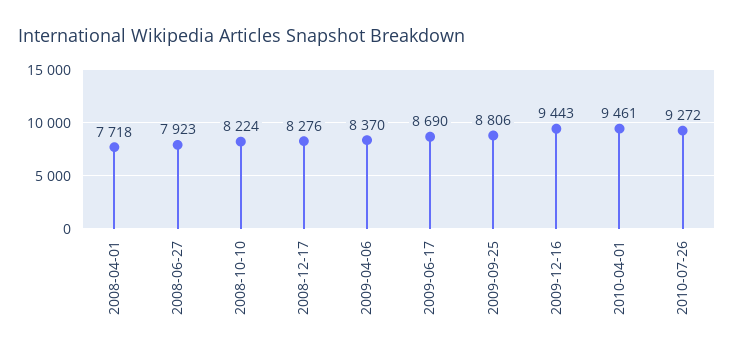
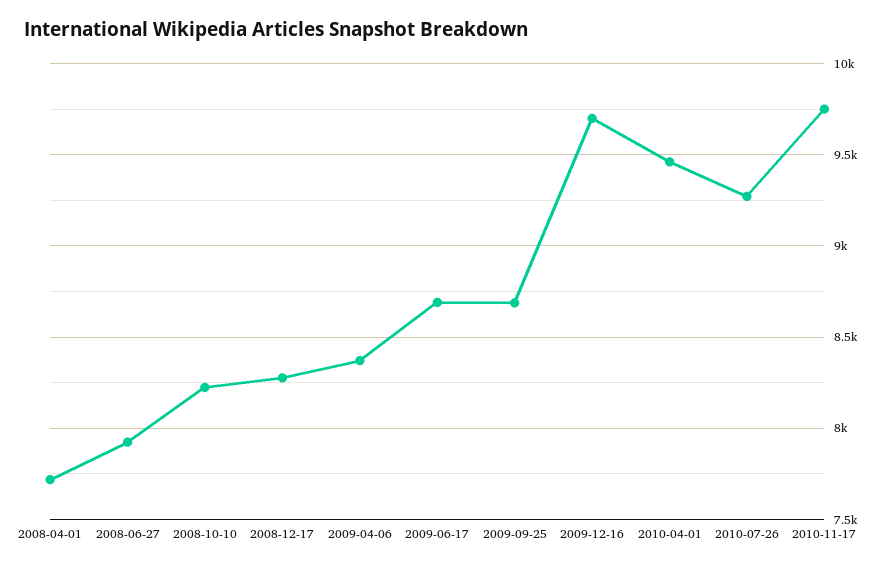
2009-09-25: 8806 -> 8700
2009-12-16: 9443 -> 9700
2010-11-17: none -> 9750

